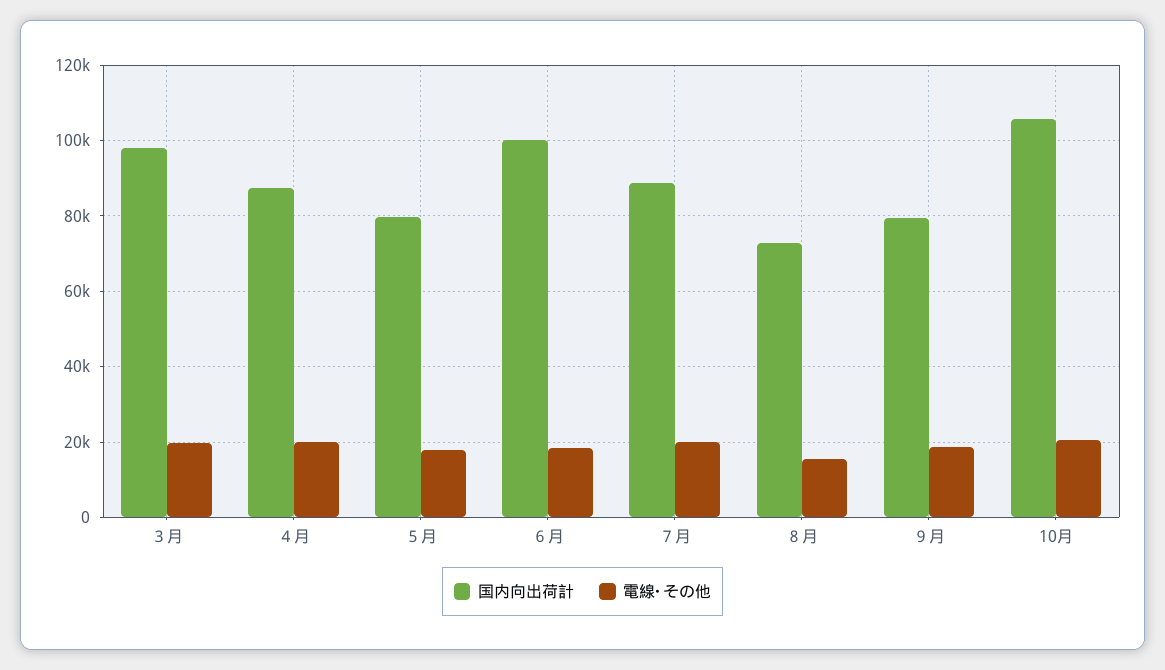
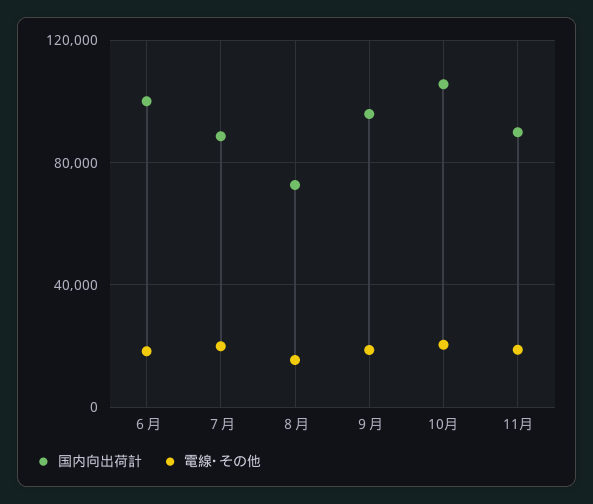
国内向出荷計, ３月: 98000 -> none
電線･その他, ３月: 20000 -> none
国内向出荷計, ４月: 88000 -> none
電線･その他, ４月: 20000 -> none
国内向出荷計, ５月: 80000 -> none
電線･その他, ５月: 18000 -> none
国内向出荷計, ９月: 80000 -> 95000
国内向出荷計, 11月: none -> 90000
電線･その他, 11月: none -> 20000

